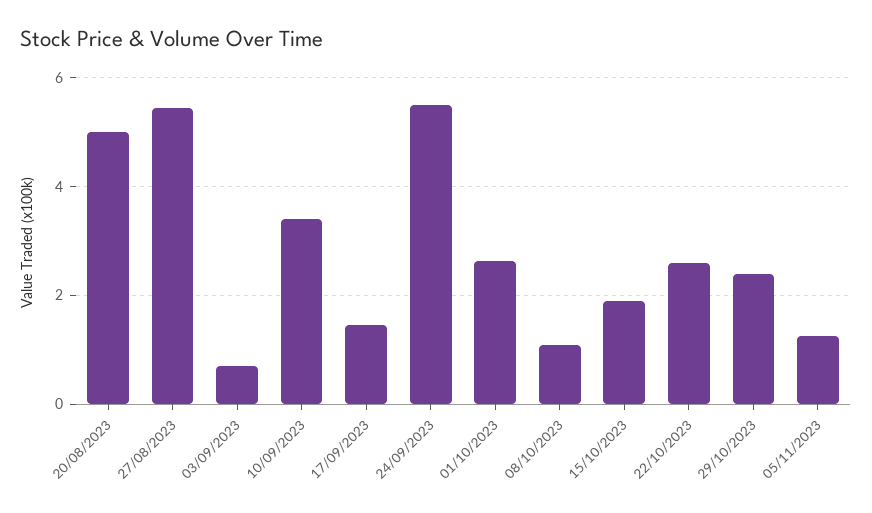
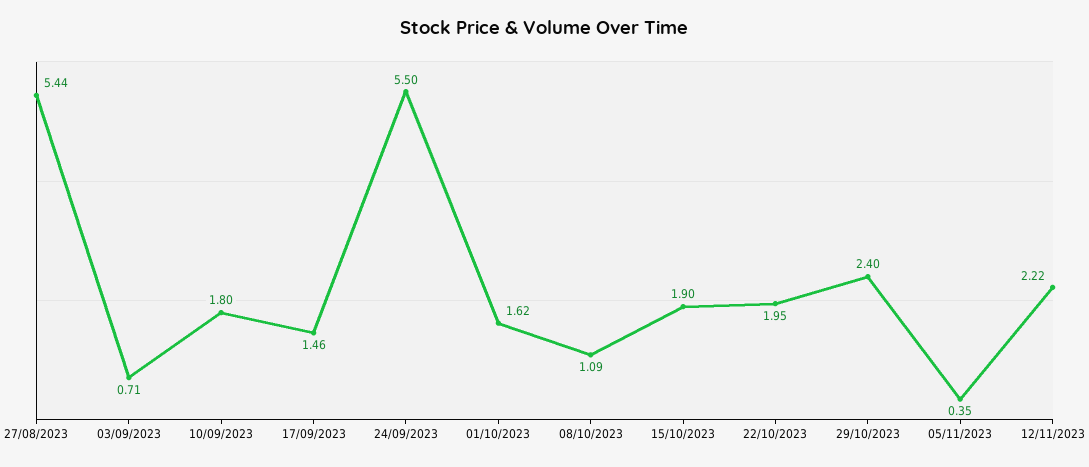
20/08/2023: 5 -> none
10/09/2023: 3.4 -> 1.8
01/10/2023: 2.6 -> 1.62
22/10/2023: 2.6 -> 1.95
05/11/2023: 1.2 -> 0.35
12/11/2023: none -> 2.22

